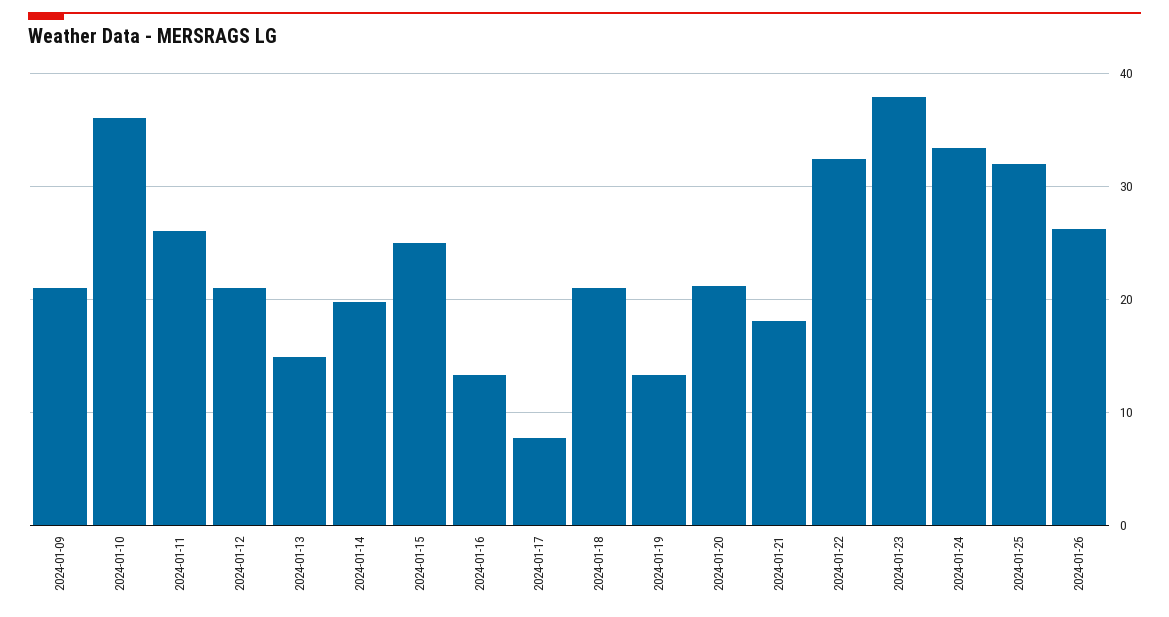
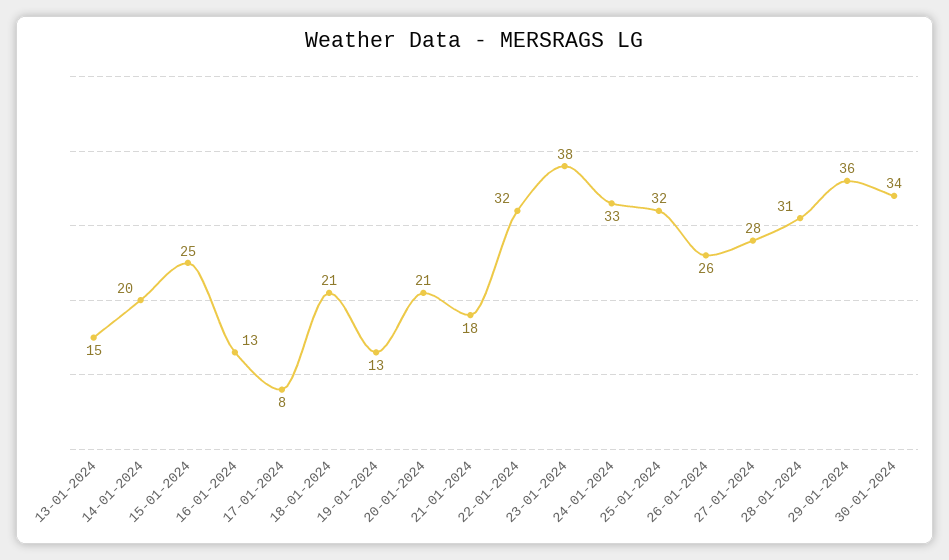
2024-01-09: 21 -> none
2024-01-10: 36 -> none
2024-01-11: 26 -> none
2024-01-12: 21 -> none
27-01-2024: none -> 28
28-01-2024: none -> 31
29-01-2024: none -> 36
30-01-2024: none -> 34

